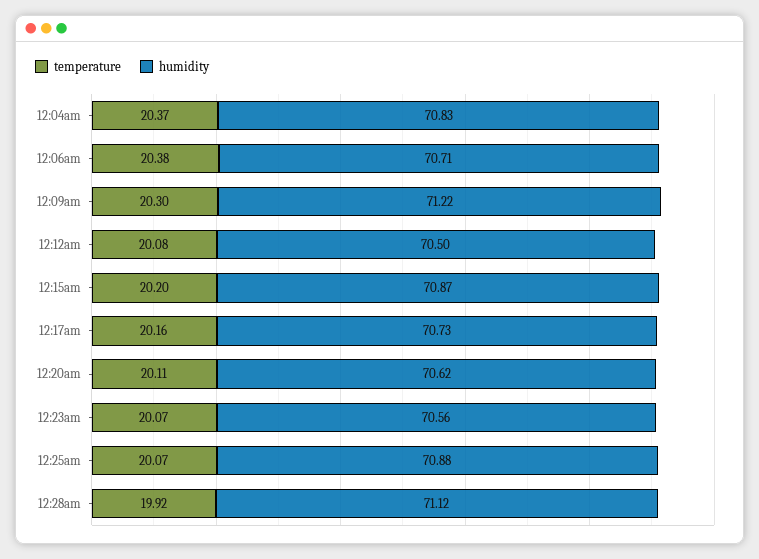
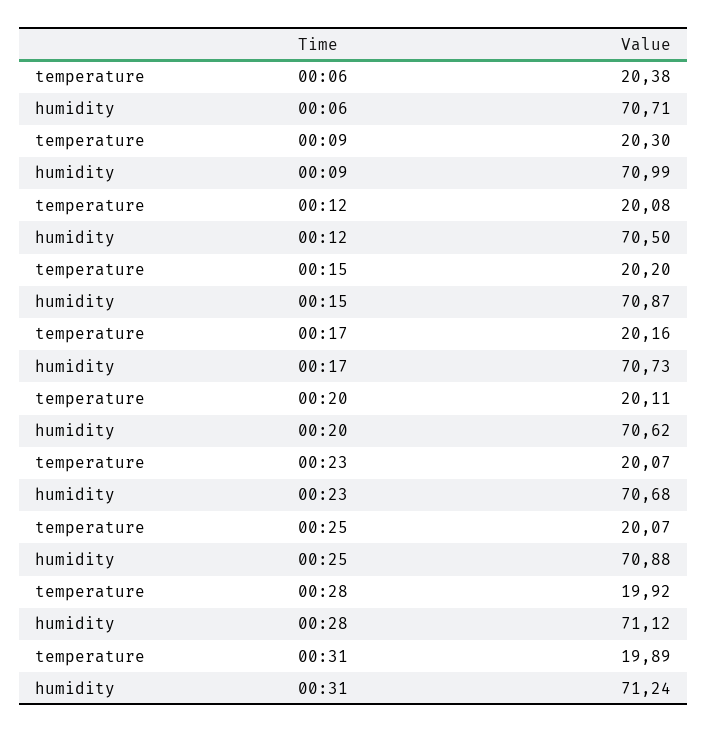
temperature, 12:04am: 20.37 -> none
humidity, 12:04am: 70.83 -> none
humidity, 12:09am: 71.22 -> 70.99
humidity, 12:23am: 70.56 -> 70.68
temperature, 00:31: none -> 19.89
humidity, 00:31: none -> 71.24

